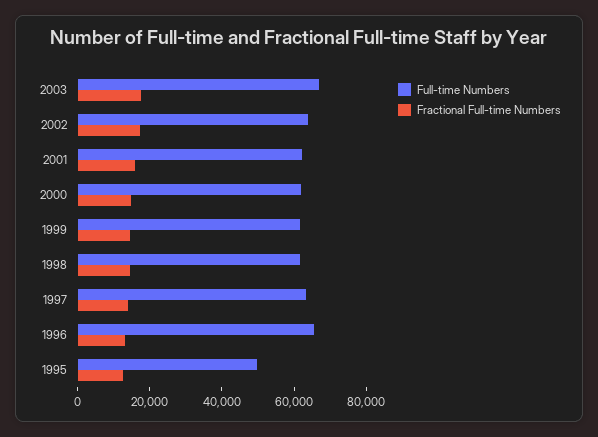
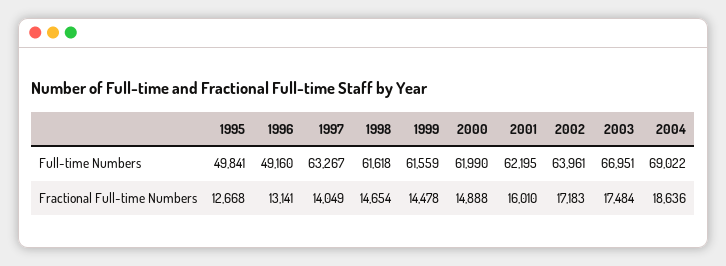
Full-time Numbers, 1996: 65000 -> 49160
Full-time Numbers, 2004: none -> 69022
Fractional Full-time Numbers, 2004: none -> 18636

